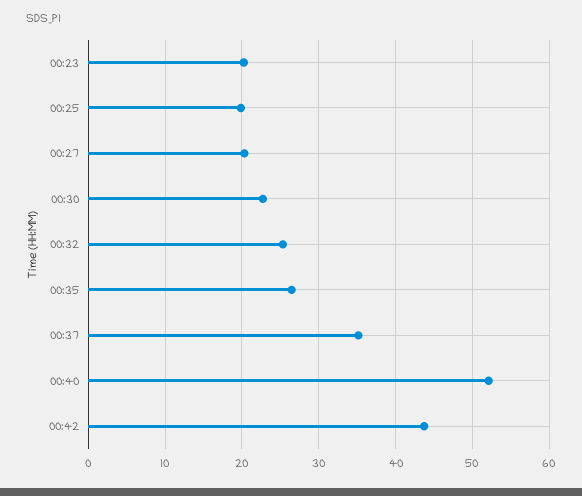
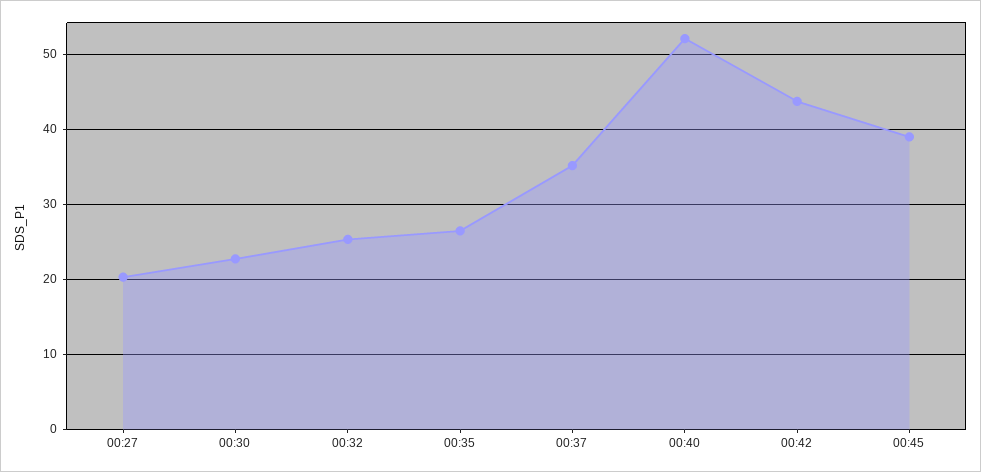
00:23: 20 -> none
00:25: 20 -> none
00:45: none -> 39

